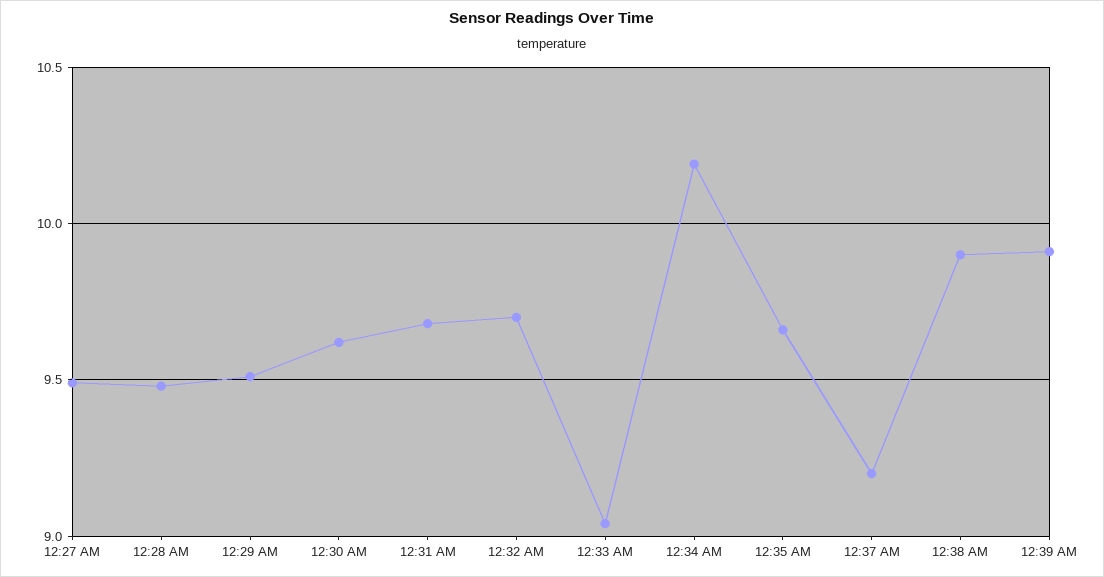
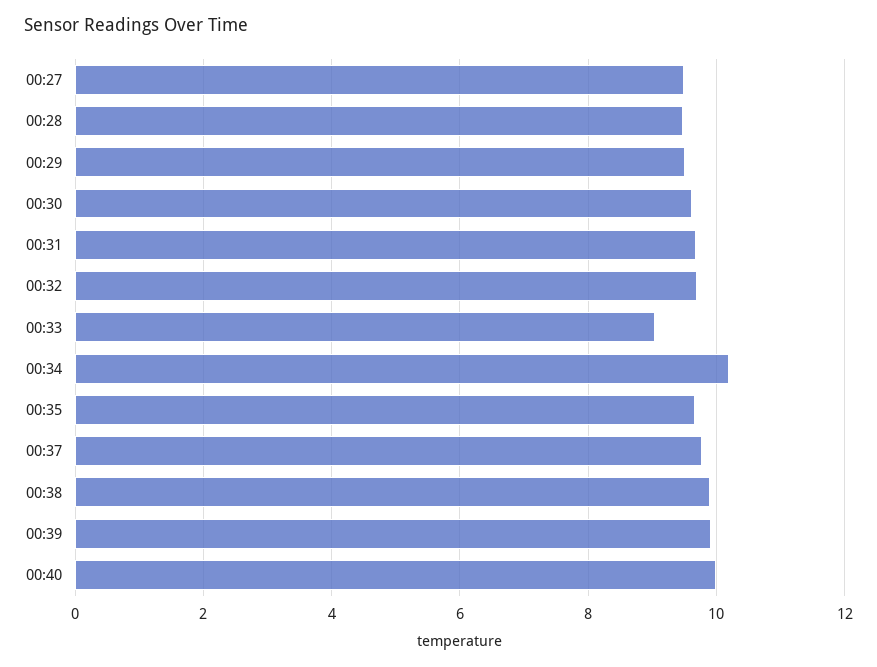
12:37 AM: 9.2 -> 9.8
00:40: none -> 10

